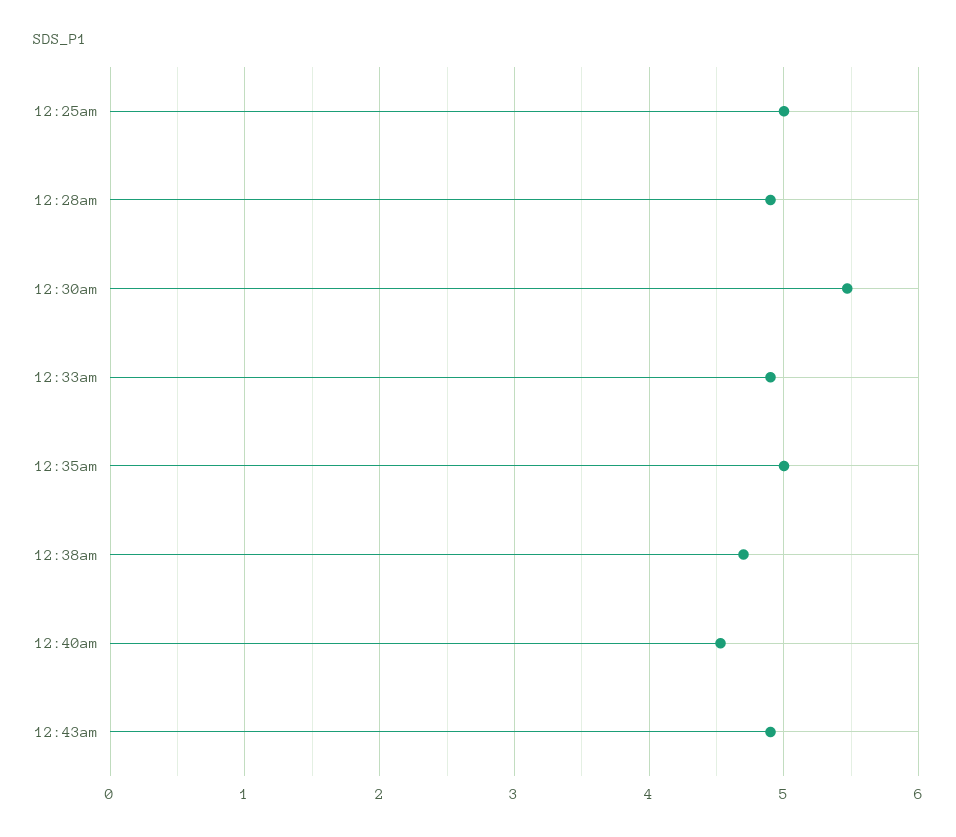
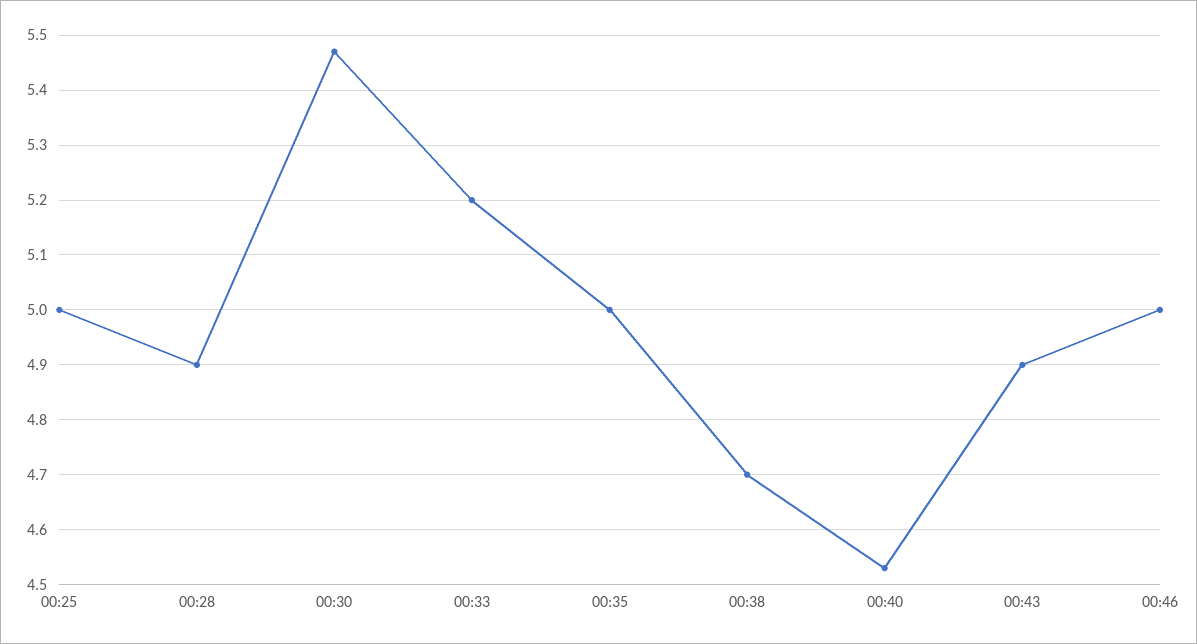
12:33am: 4.9 -> 5.2
00:46: none -> 5

